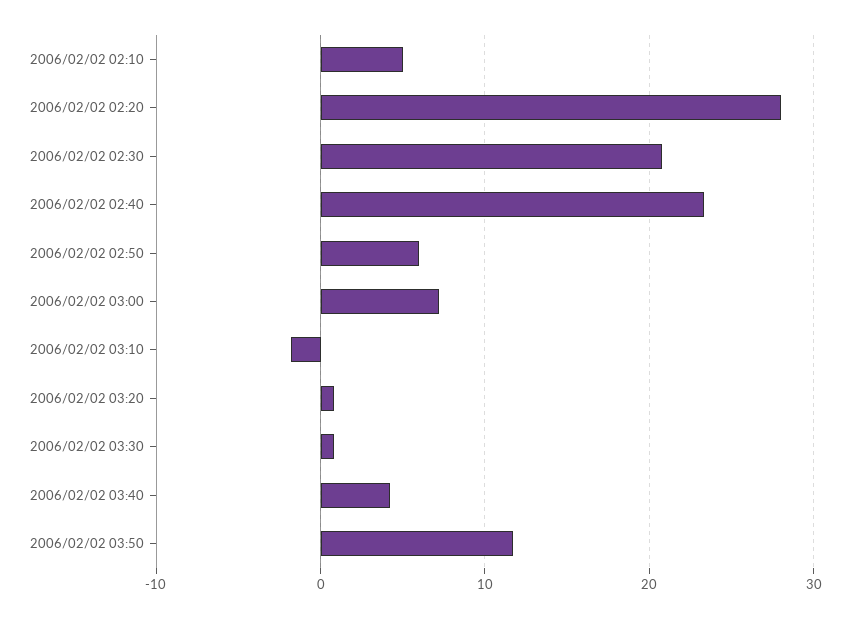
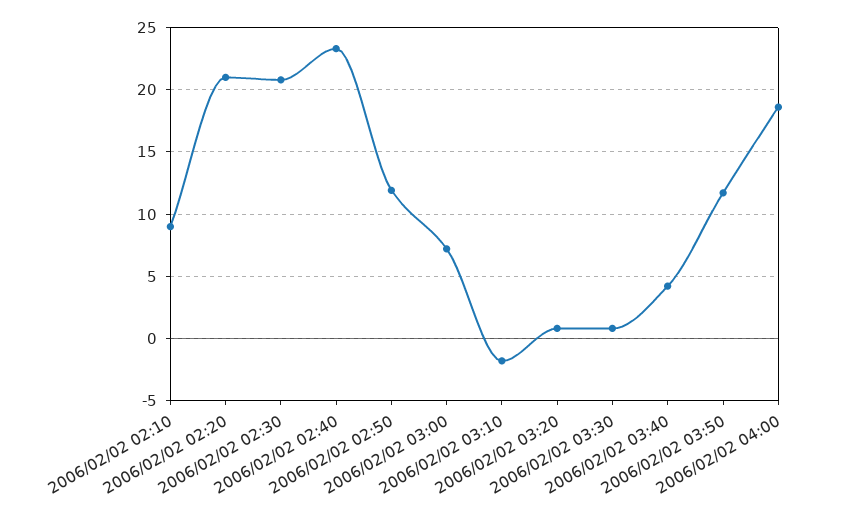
2006/02/02 02:10: 5 -> 9
2006/02/02 02:20: 28 -> 21
2006/02/02 02:50: 6 -> 12
2006/02/02 04:00: none -> 18.5

